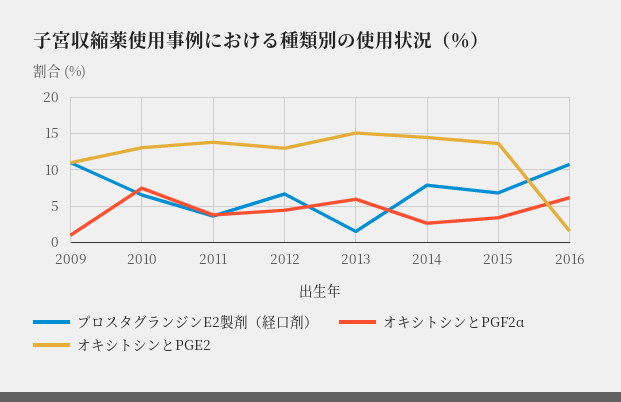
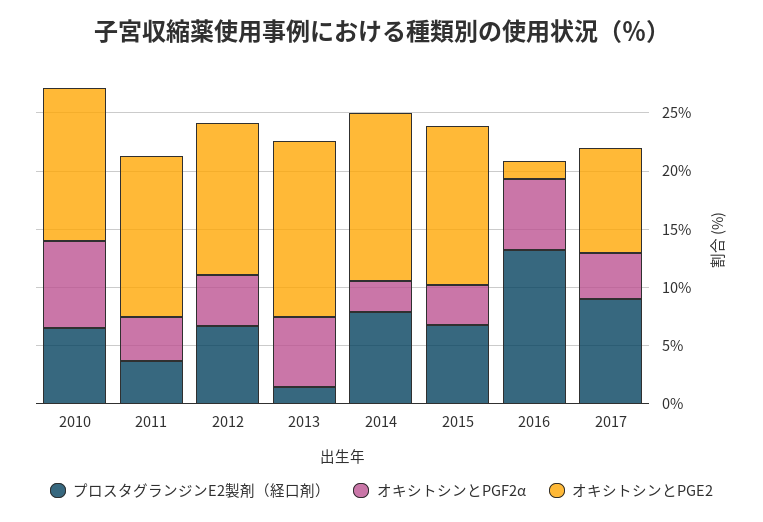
プロスタグランジンE2製剤（経口剤）, 2009: 11 -> none
オキシトシンとPGF2α, 2009: 1 -> none
オキシトシンとPGE2, 2009: 11 -> none
プロスタグランジンE2製剤（経口剤）, 2016: 11 -> 13
プロスタグランジンE2製剤（経口剤）, 2017: none -> 9
オキシトシンとPGF2α, 2017: none -> 4
オキシトシンとPGE2, 2017: none -> 9

